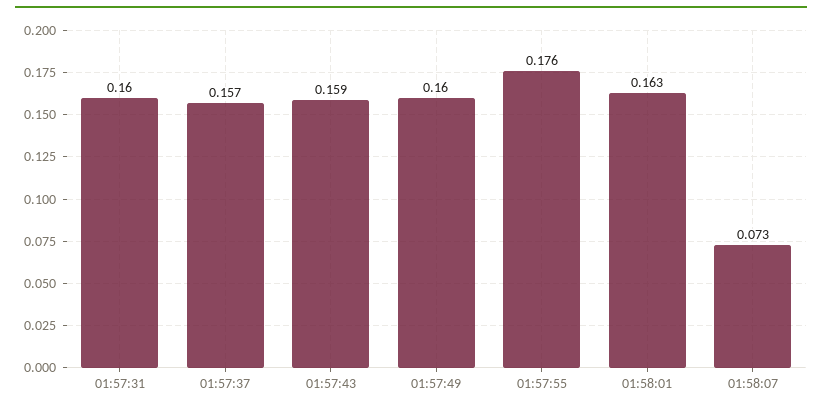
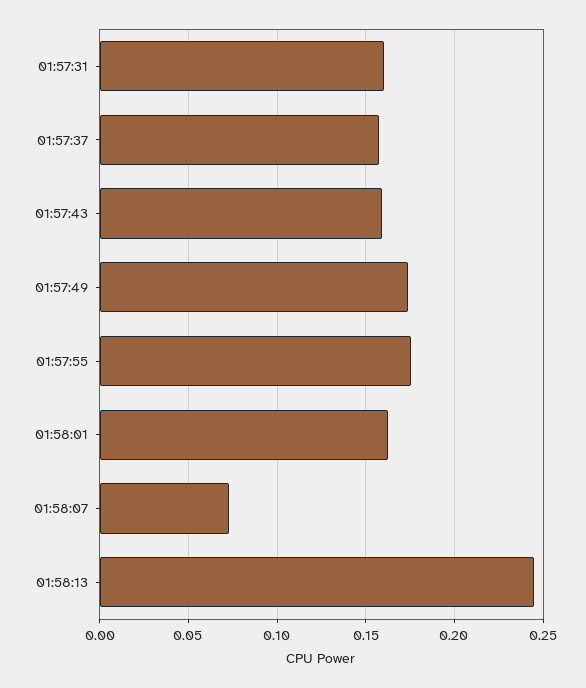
01:57:49: 0.16 -> 0.175
01:58:13: none -> 0.245

